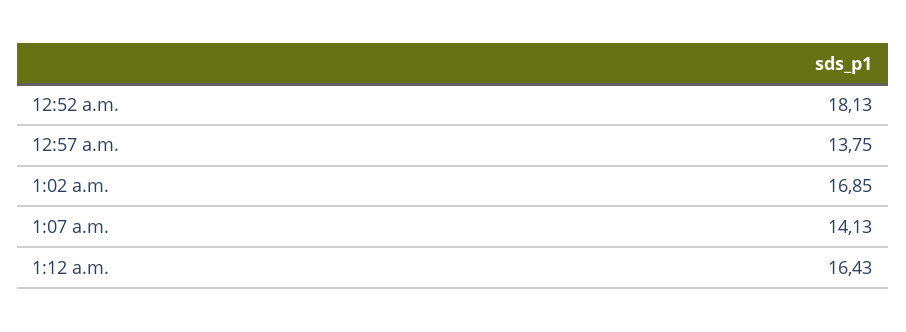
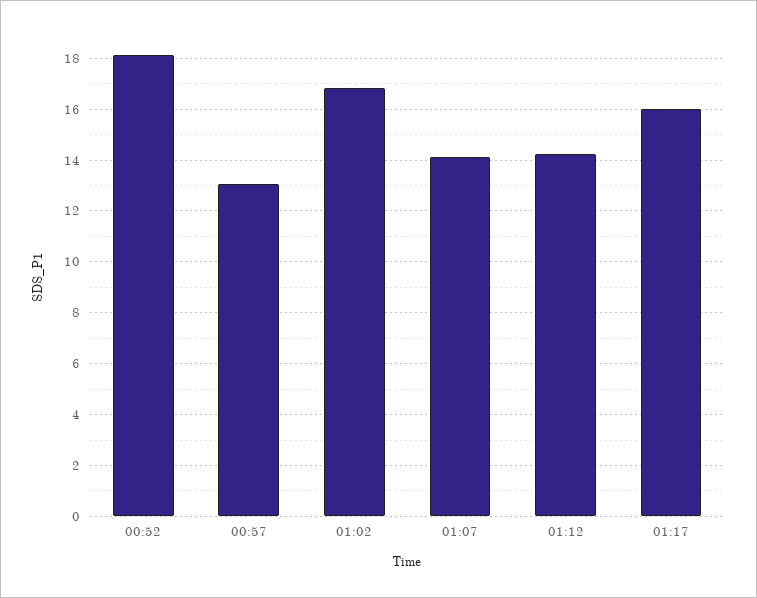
12:57 a.m.: 13.75 -> 13
1:12 a.m.: 16.43 -> 14.25
01:17: none -> 16

